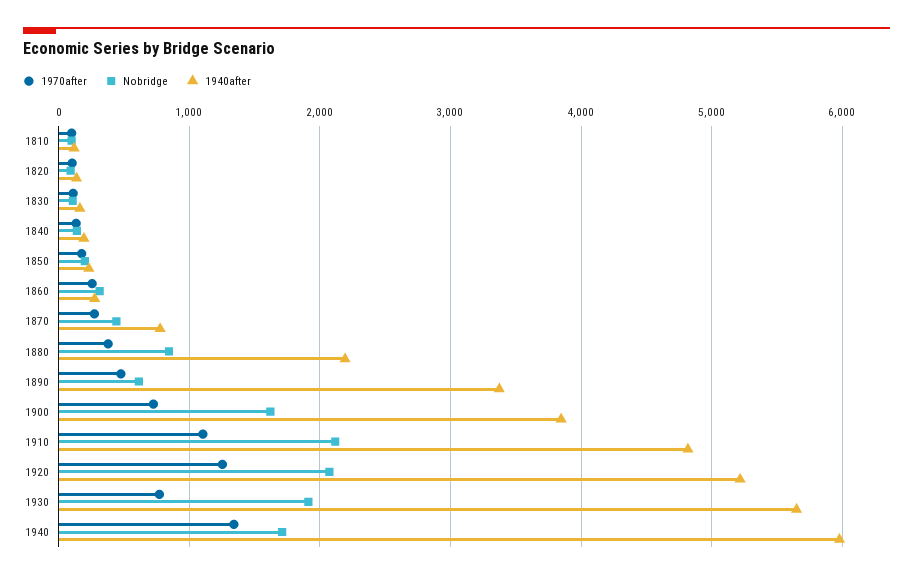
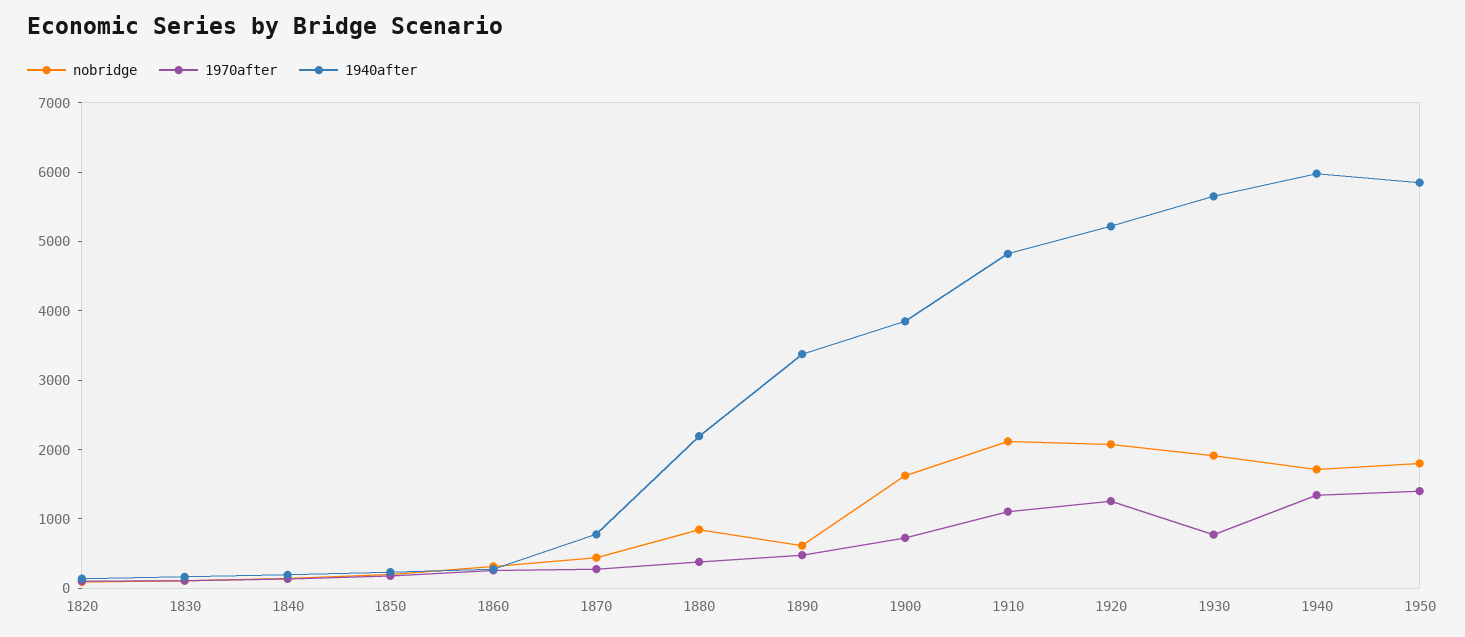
1970after, 1810: 100 -> none
Nobridge, 1810: 100 -> none
1940after, 1810: 100 -> none
Nobridge, 1950: none -> 1800
1970after, 1950: none -> 1400
1940after, 1950: none -> 5800

